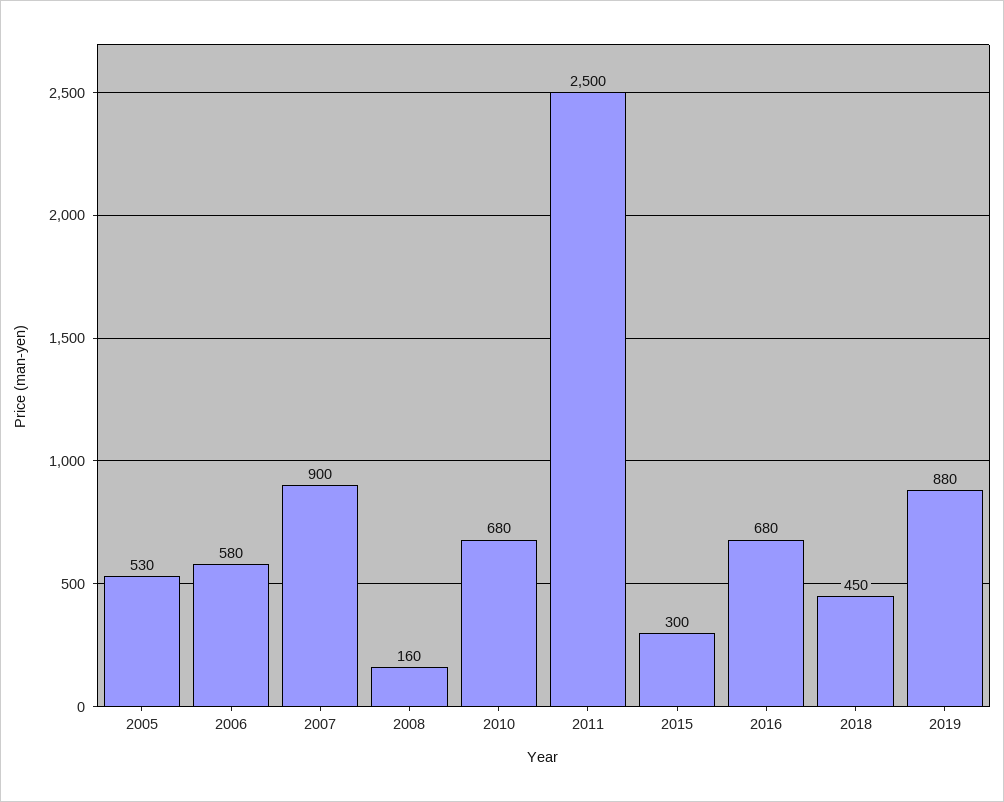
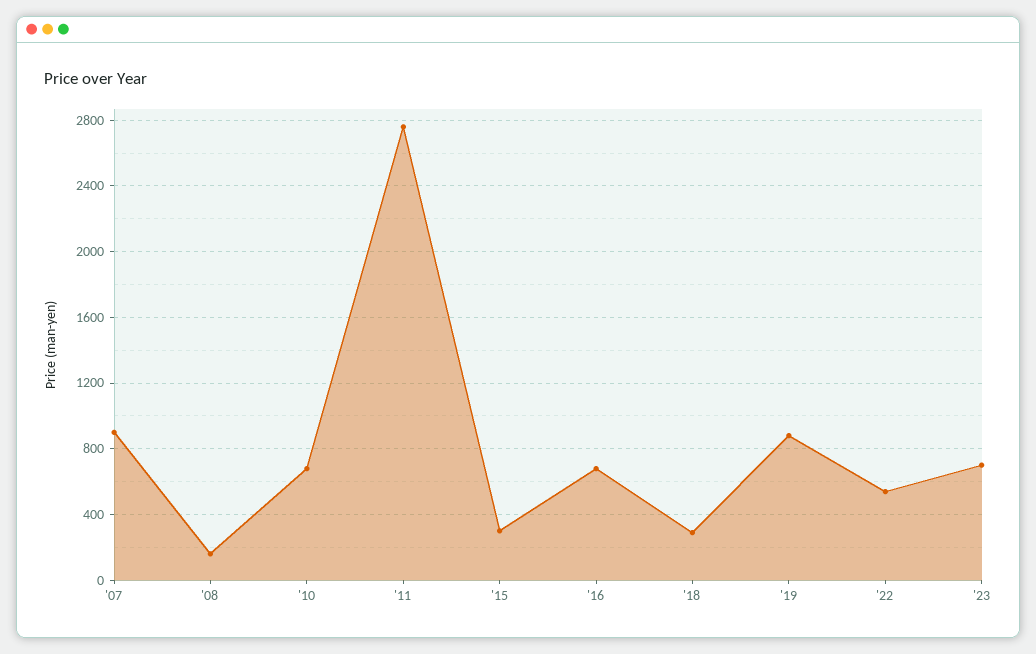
2005: 530 -> none
2006: 580 -> none
2011: 2500 -> 2750
2018: 450 -> 300
'22: none -> 550
'23: none -> 700

